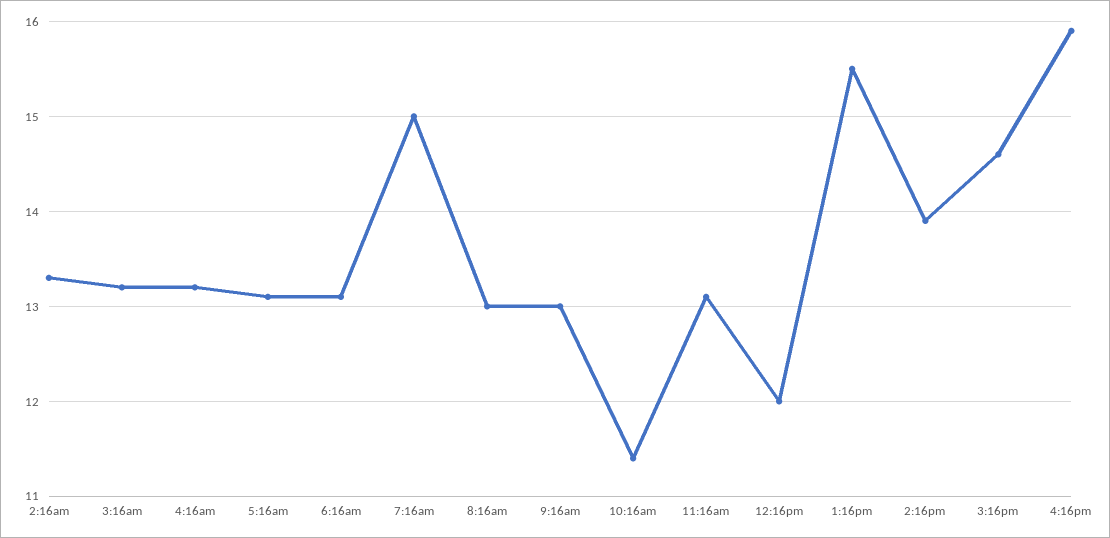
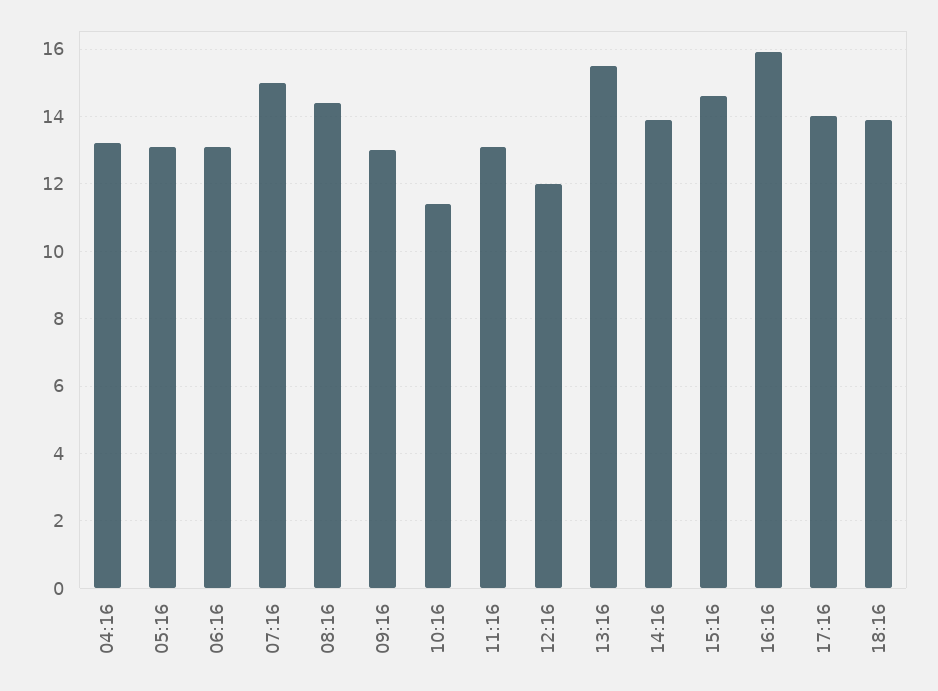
2:16am: 13.3 -> none
3:16am: 13.2 -> none
8:16am: 13 -> 14.5
17:16: none -> 14
18:16: none -> 14

